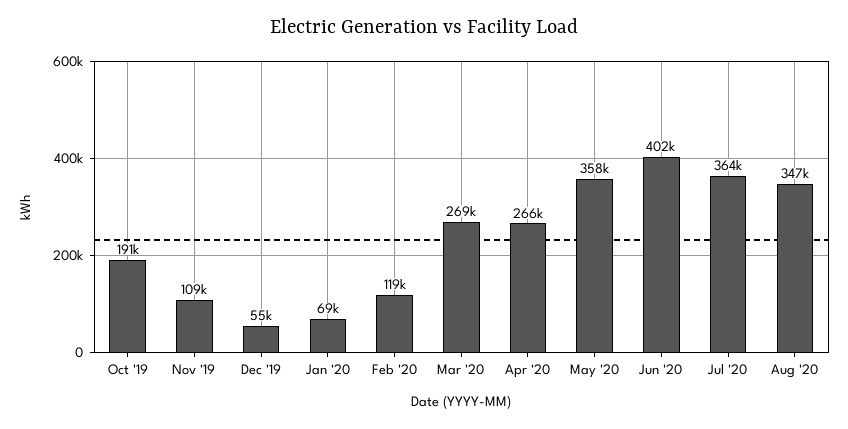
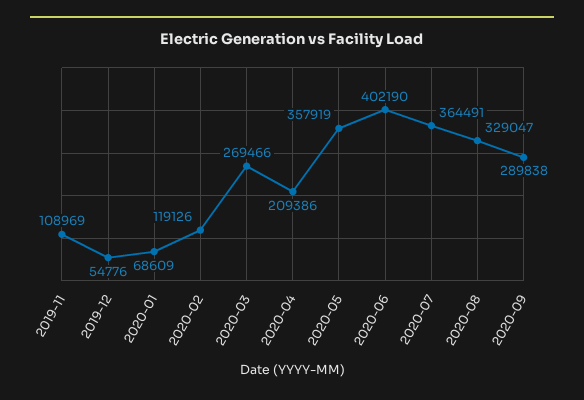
Oct '19: 191000 -> none
Apr '20: 266000 -> 209386
Aug '20: 347000 -> 329047
2020-09: none -> 289838

